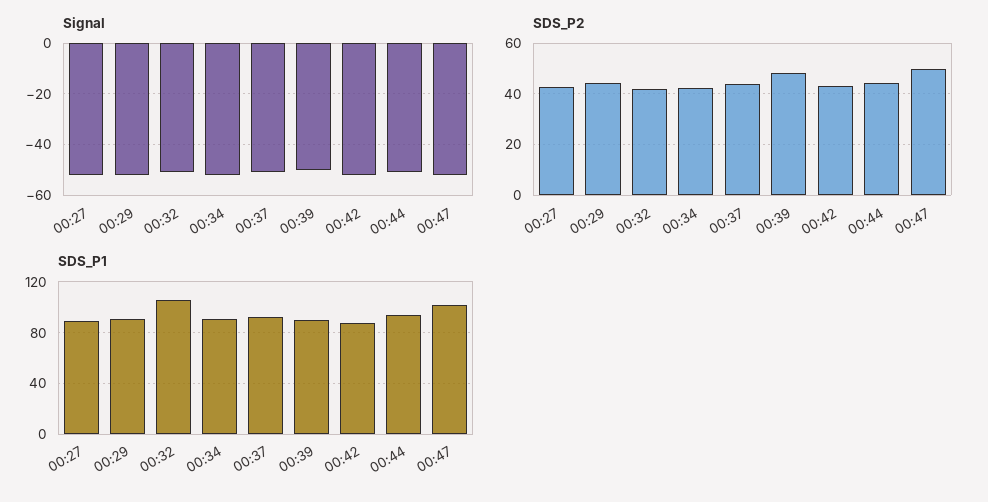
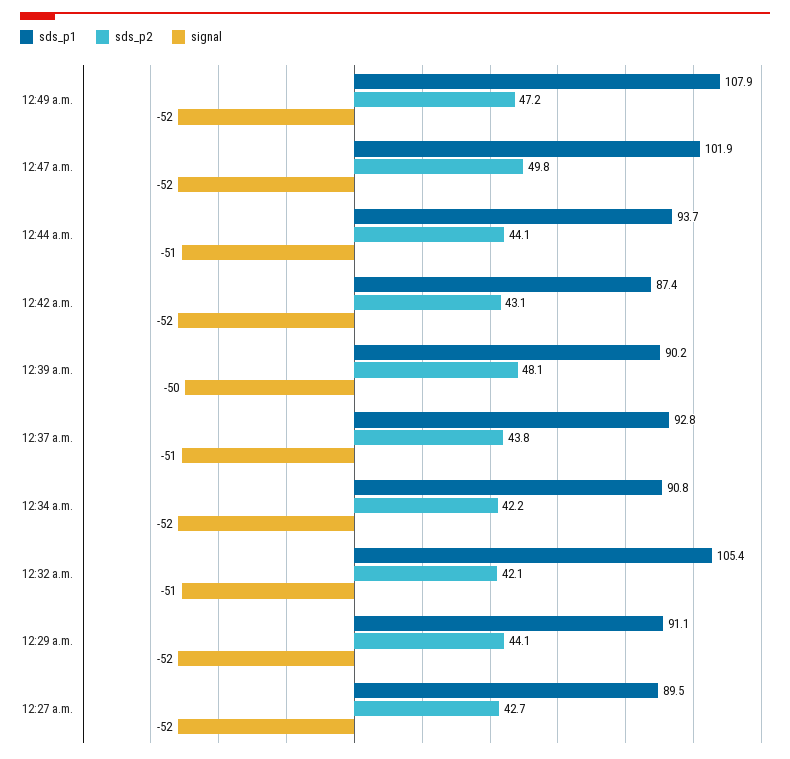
SDS_P1, 12:49 a.m.: none -> 107.9
SDS_P2, 12:49 a.m.: none -> 47.2
Signal, 12:49 a.m.: none -> -52

